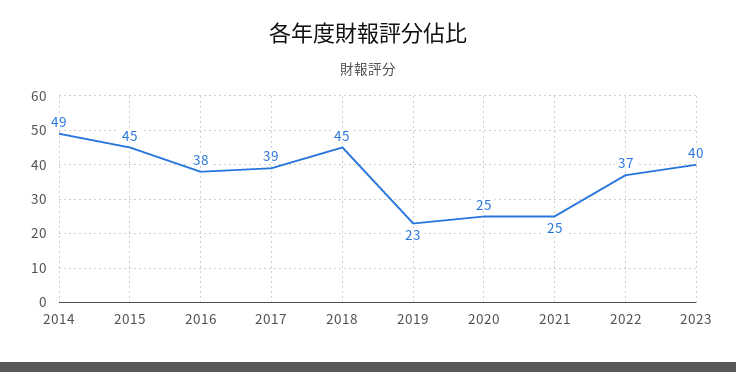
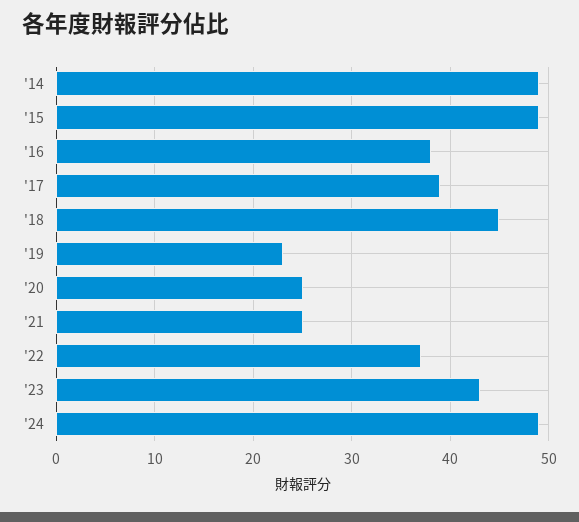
2015: 45 -> 49
2023: 40 -> 43
'24: none -> 49

